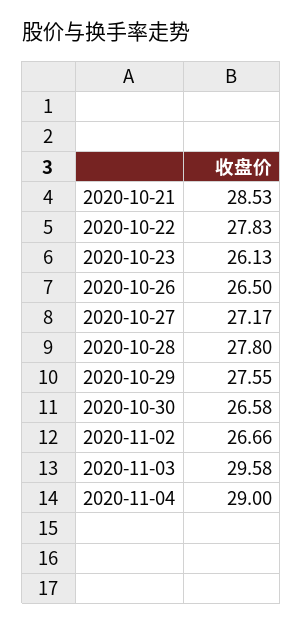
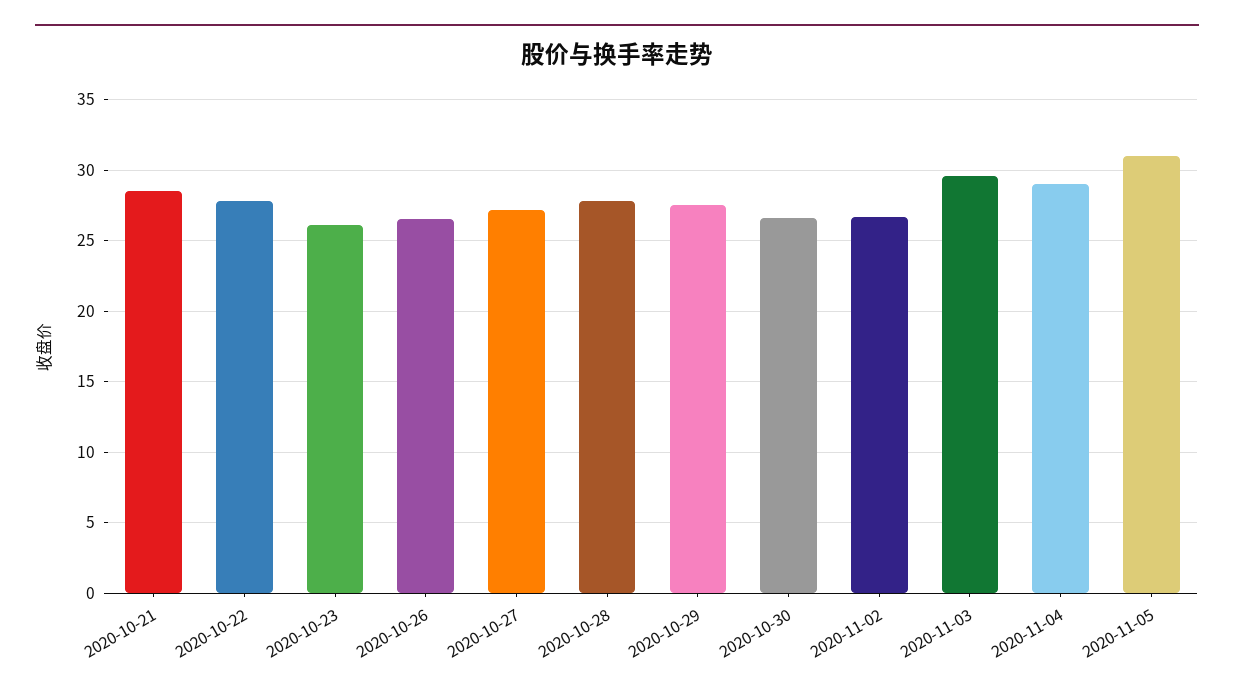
2020-11-05: none -> 31

